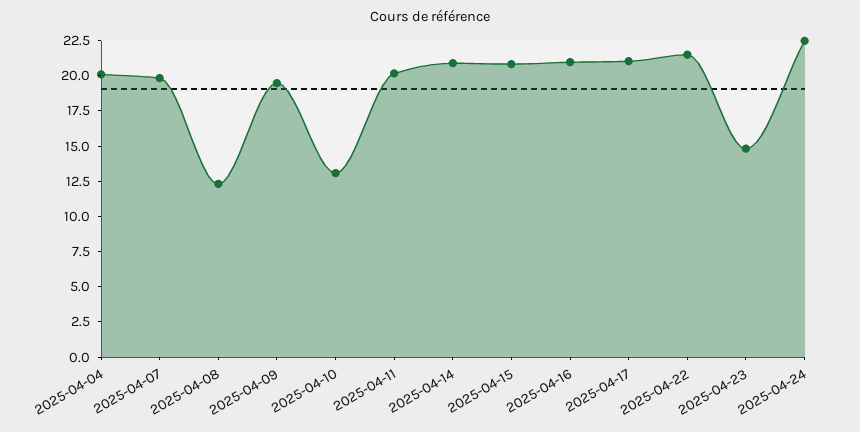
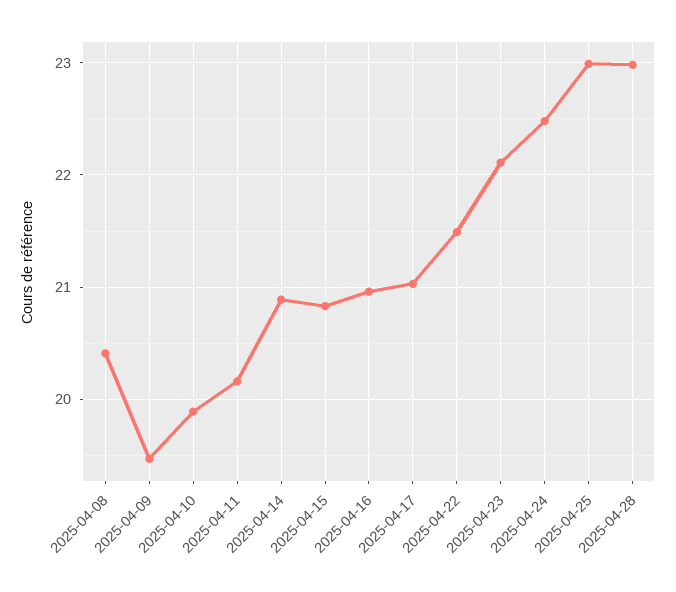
2025-04-04: 20 -> none
2025-04-07: 20 -> none
2025-04-08: 12.5 -> 20.4
2025-04-10: 12.5 -> 19.9
2025-04-23: 15 -> 22.1
2025-04-25: none -> 23
2025-04-28: none -> 23

